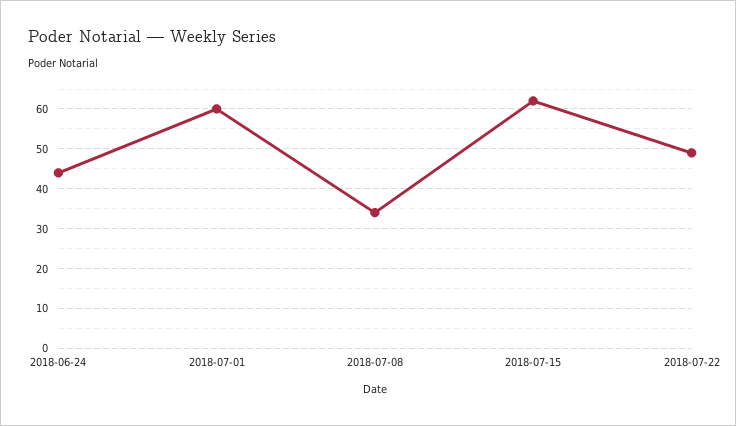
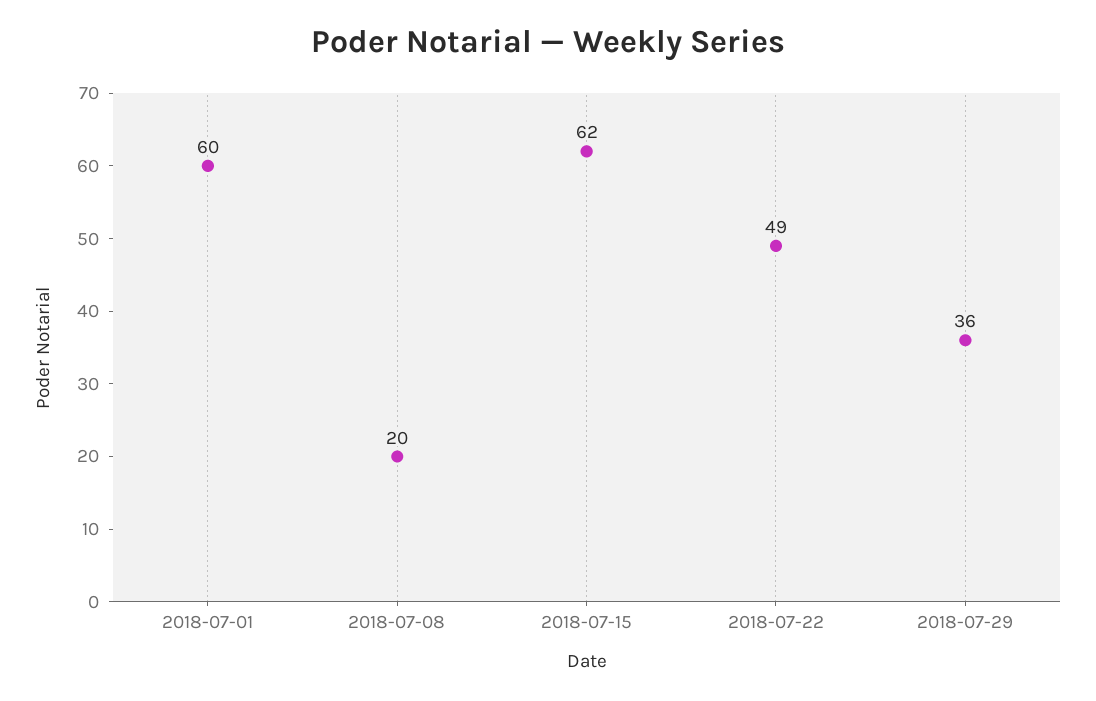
2018-06-24: 45 -> none
2018-07-08: 35 -> 20
2018-07-29: none -> 36

